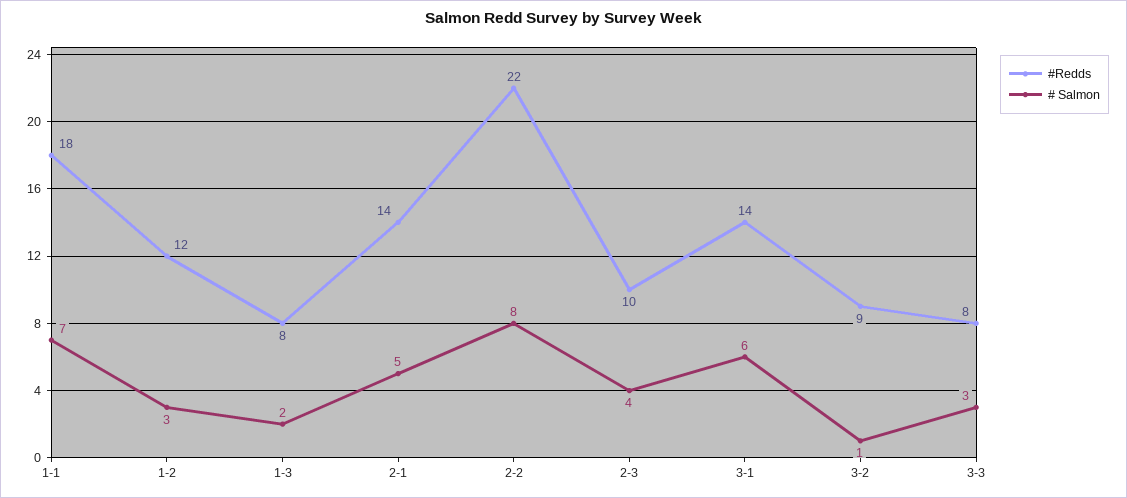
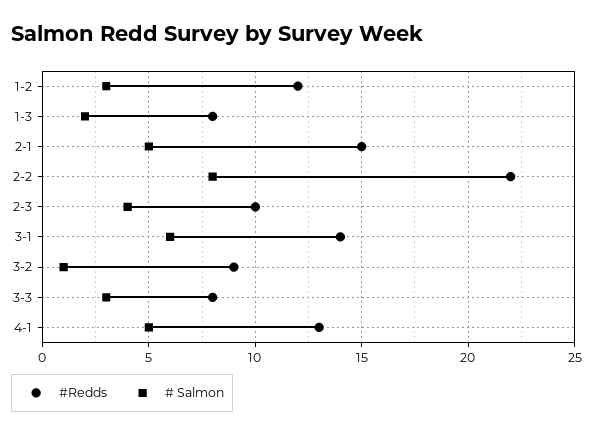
#Redds, 1-1: 18 -> none
# Salmon, 1-1: 7 -> none
#Redds, 2-1: 14 -> 15
#Redds, 4-1: none -> 13
# Salmon, 4-1: none -> 5

